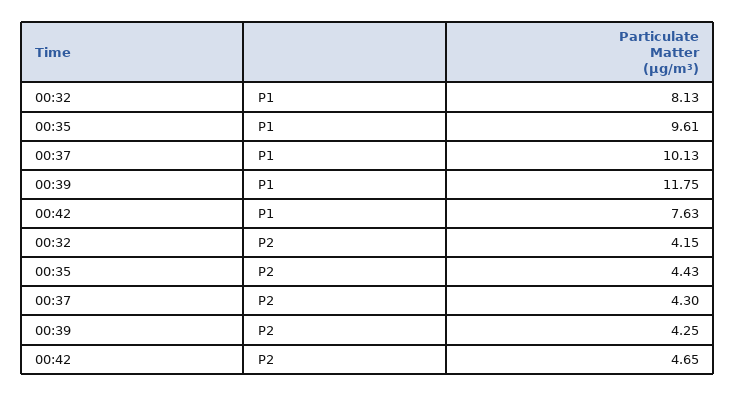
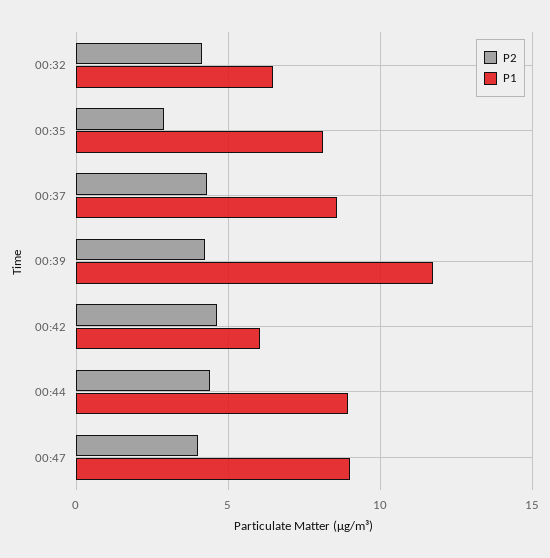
P1, 00:32: 8.13 -> 6.5
P1, 00:35: 9.61 -> 8
P1, 00:37: 10.13 -> 8.5
P1, 00:42: 7.63 -> 6
P2, 00:35: 4.43 -> 3
P2, 00:44: none -> 4.5
P1, 00:44: none -> 9
P2, 00:47: none -> 4
P1, 00:47: none -> 9

